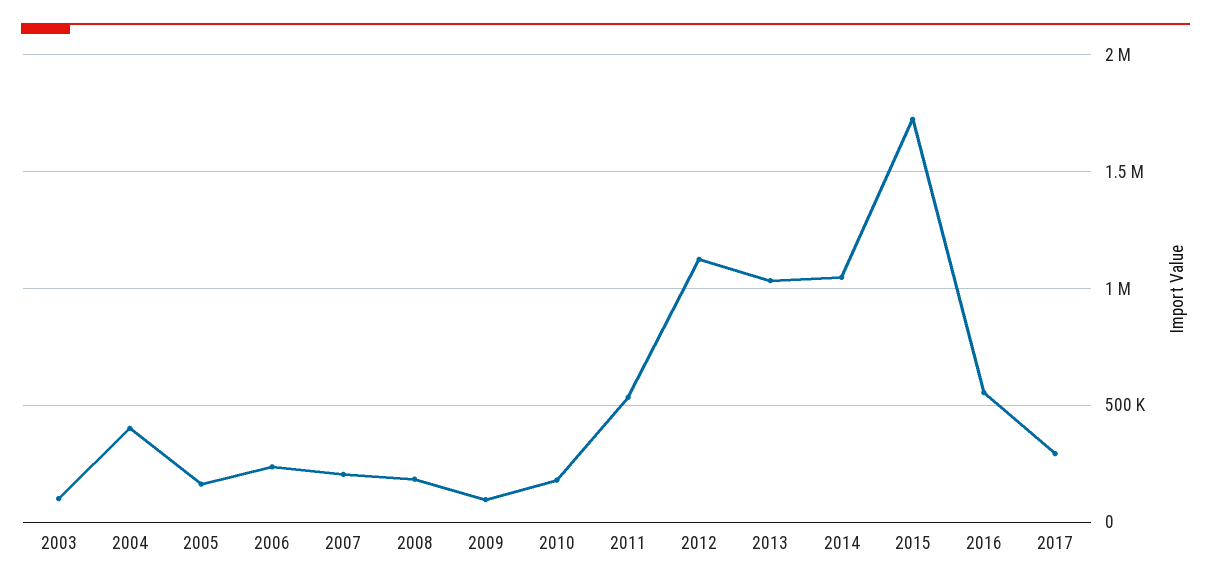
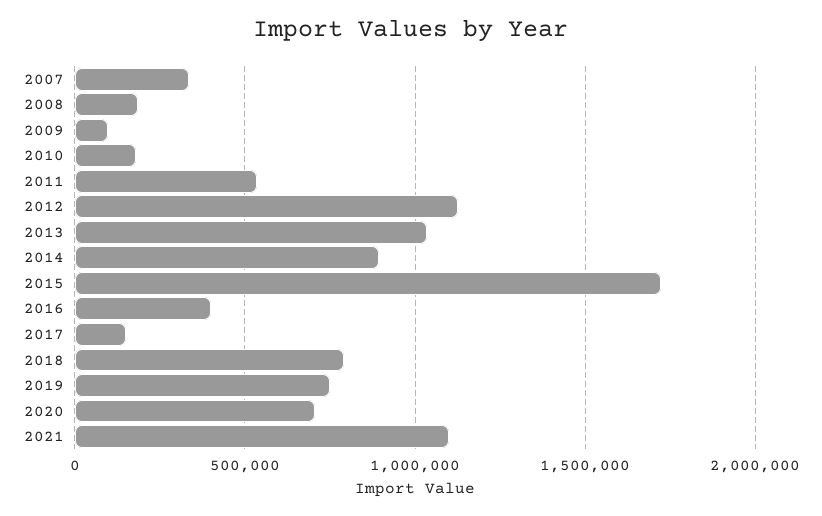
2003: 100000 -> none
2004: 400000 -> none
2005: 150000 -> none
2006: 250000 -> none
2007: 200000 -> 350000
2014: 1050000 -> 900000
2016: 550000 -> 400000
2017: 300000 -> 150000
2018: none -> 800000
2019: none -> 750000
2020: none -> 700000
2021: none -> 1100000

